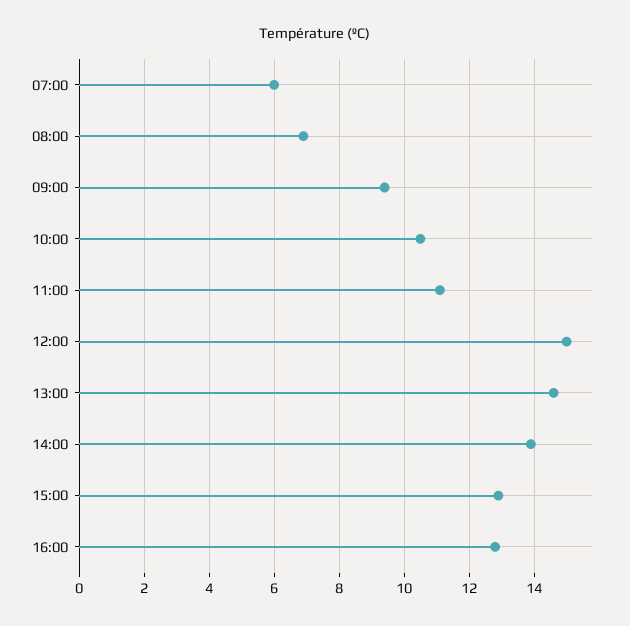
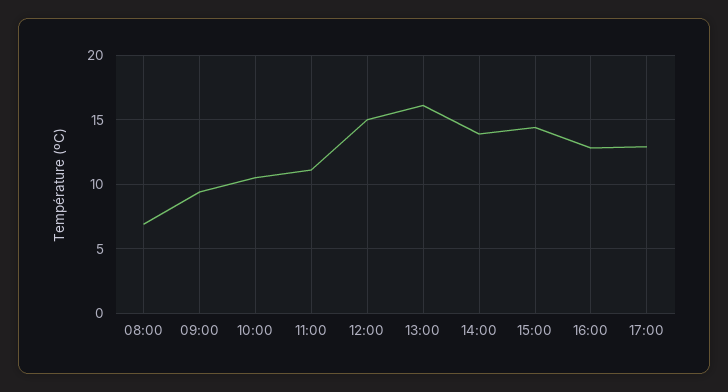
07:00: 6 -> none
13:00: 14.5 -> 16
15:00: 13 -> 14.5
17:00: none -> 13

